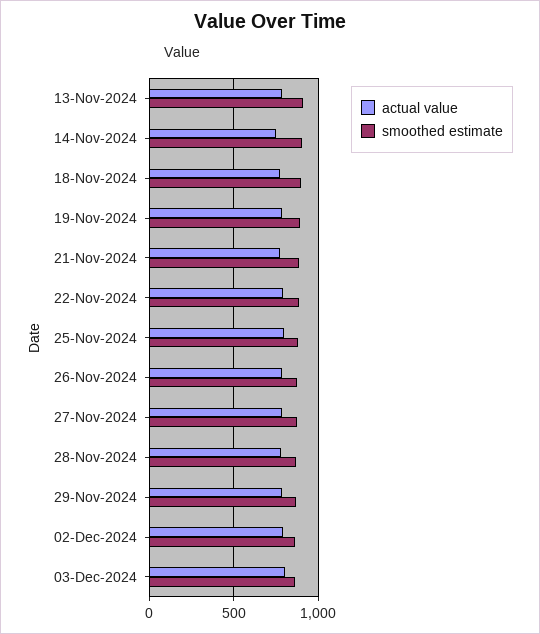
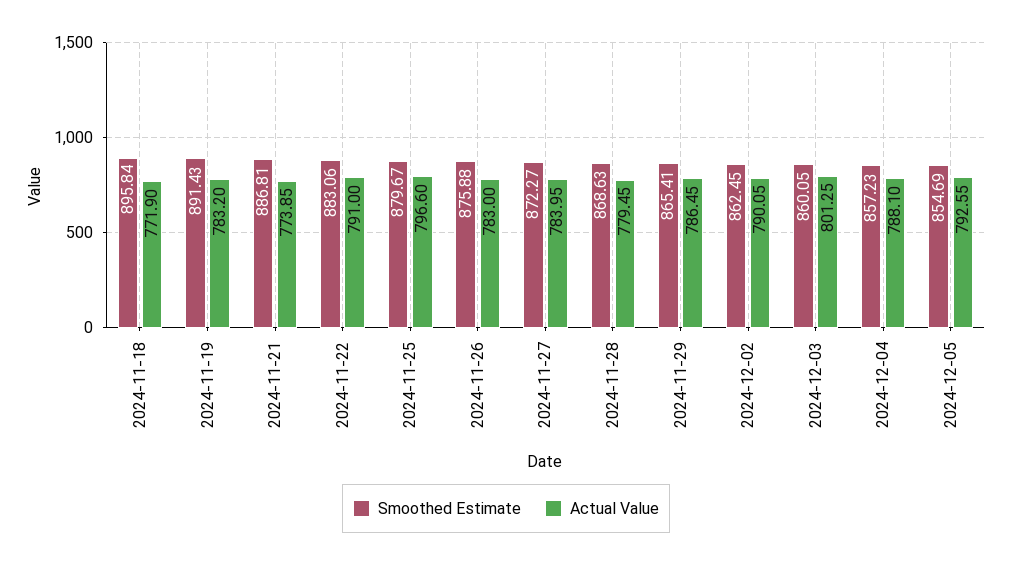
actual value, 13-Nov-2024: 800 -> none
smoothed estimate, 13-Nov-2024: 900 -> none
actual value, 14-Nov-2024: 750 -> none
smoothed estimate, 14-Nov-2024: 900 -> none
smoothed estimate, 2024-12-04: none -> 857.23
actual value, 2024-12-04: none -> 788.1
smoothed estimate, 2024-12-05: none -> 854.69
actual value, 2024-12-05: none -> 792.55

